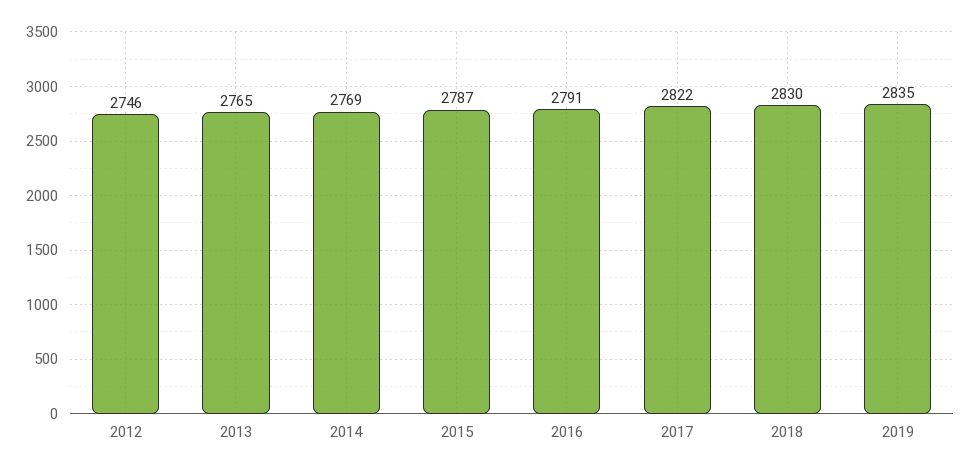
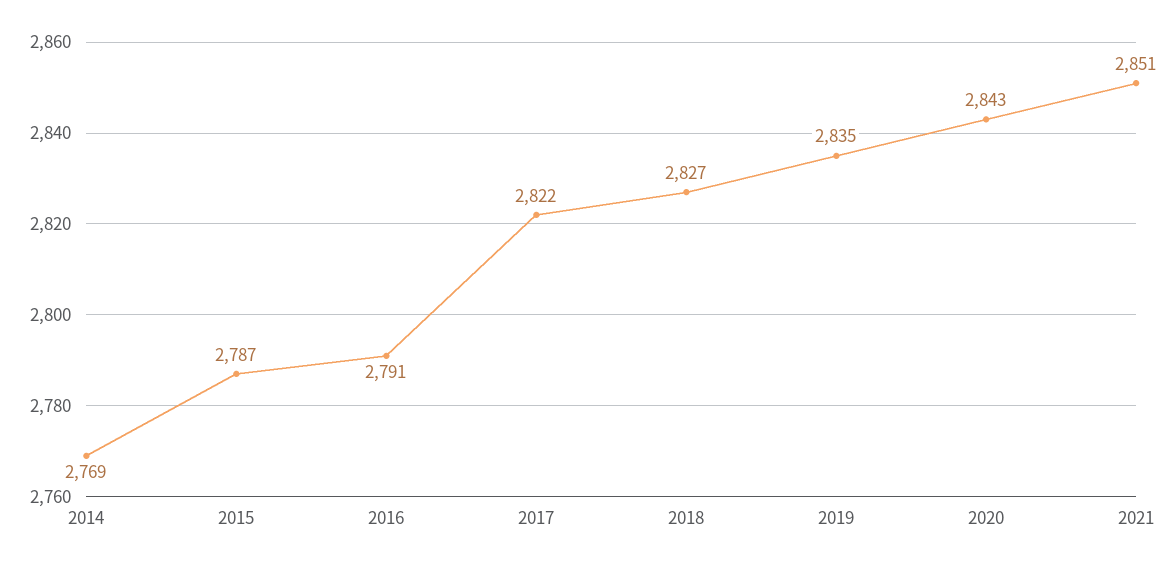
2012: 2746 -> none
2013: 2765 -> none
2018: 2830 -> 2827
2020: none -> 2843
2021: none -> 2851

